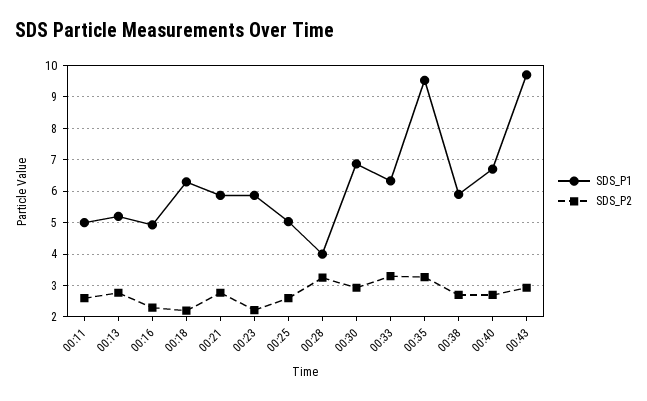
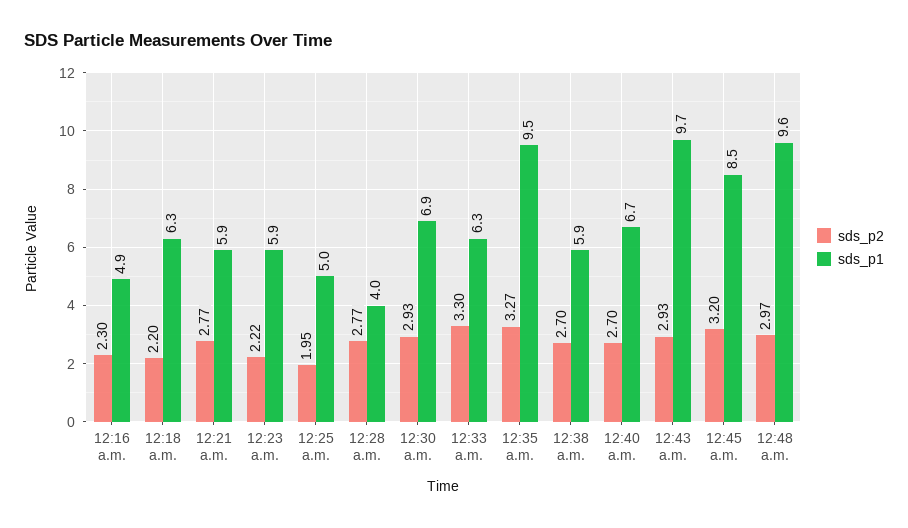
SDS_P1, 00:11: 5 -> none
SDS_P2, 00:11: 2.6 -> none
SDS_P1, 00:13: 5.2 -> none
SDS_P2, 00:13: 2.8 -> none
SDS_P2, 00:25: 2.6 -> 1.95
SDS_P2, 00:28: 3.2 -> 2.77
SDS_P2, 12:45 a.m.: none -> 3.2
SDS_P1, 12:45 a.m.: none -> 8.5
SDS_P2, 12:48 a.m.: none -> 2.97
SDS_P1, 12:48 a.m.: none -> 9.6

